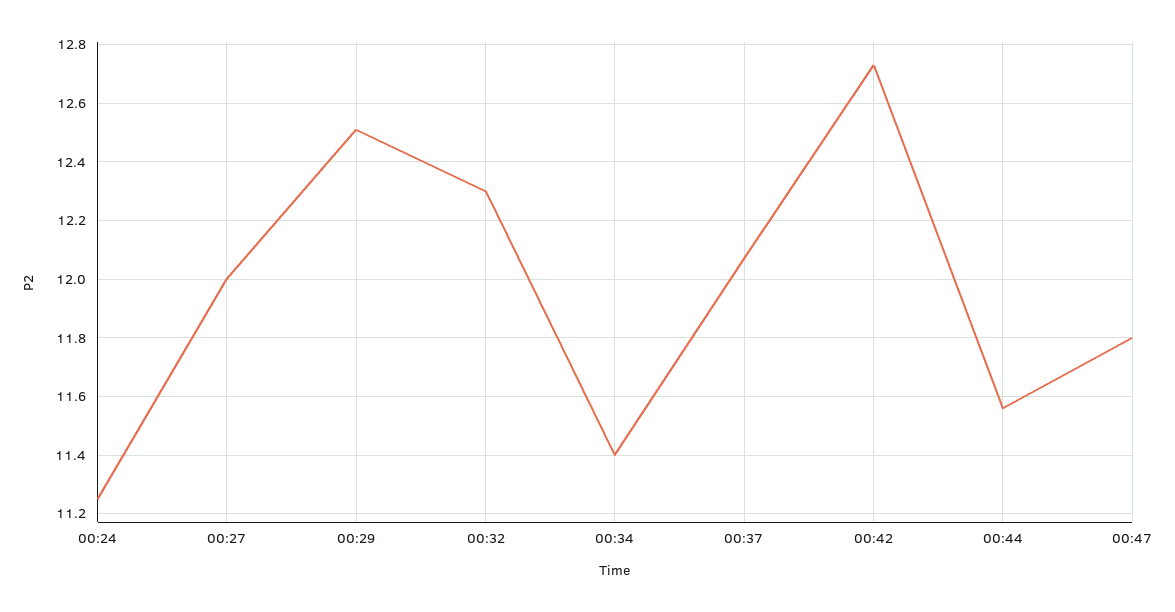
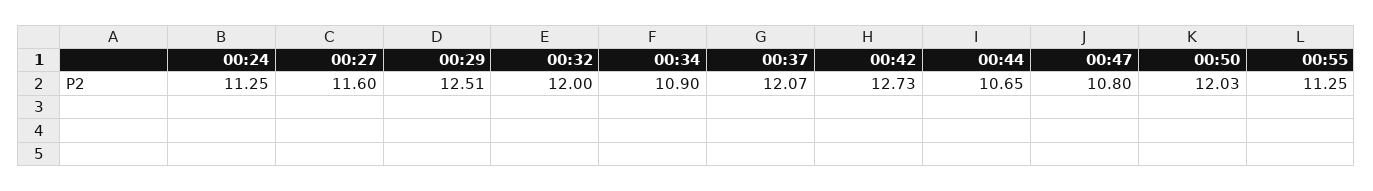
00:27: 12 -> 11.6
00:32: 12.3 -> 12
00:34: 11.4 -> 10.9
00:44: 11.55 -> 10.65
00:47: 11.8 -> 10.8
00:50: none -> 12.03
00:55: none -> 11.25

